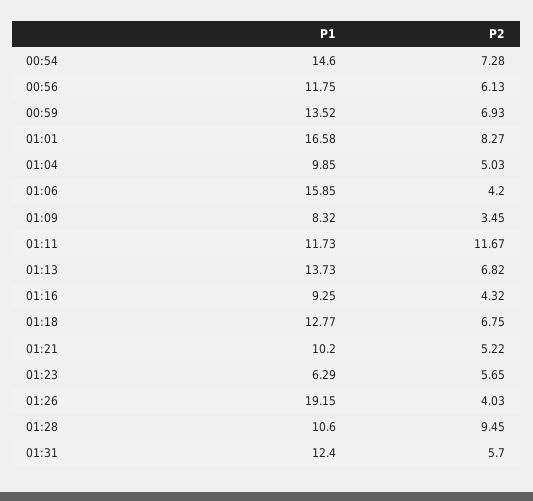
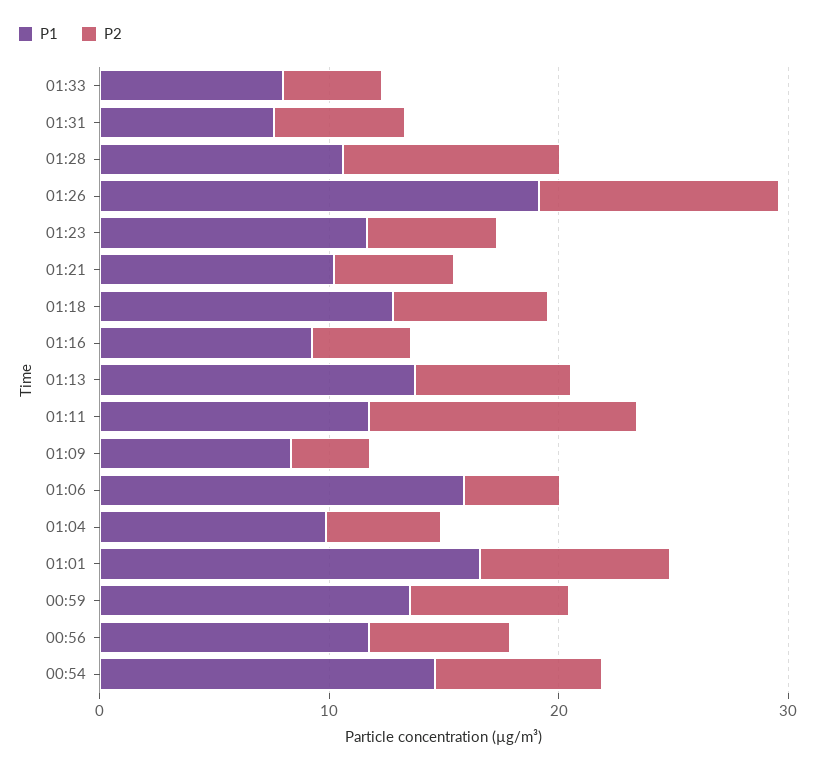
P1, 01:23: 6.29 -> 12
P2, 01:26: 4.03 -> 10
P1, 01:31: 12.4 -> 8
P1, 01:33: none -> 8
P2, 01:33: none -> 4

